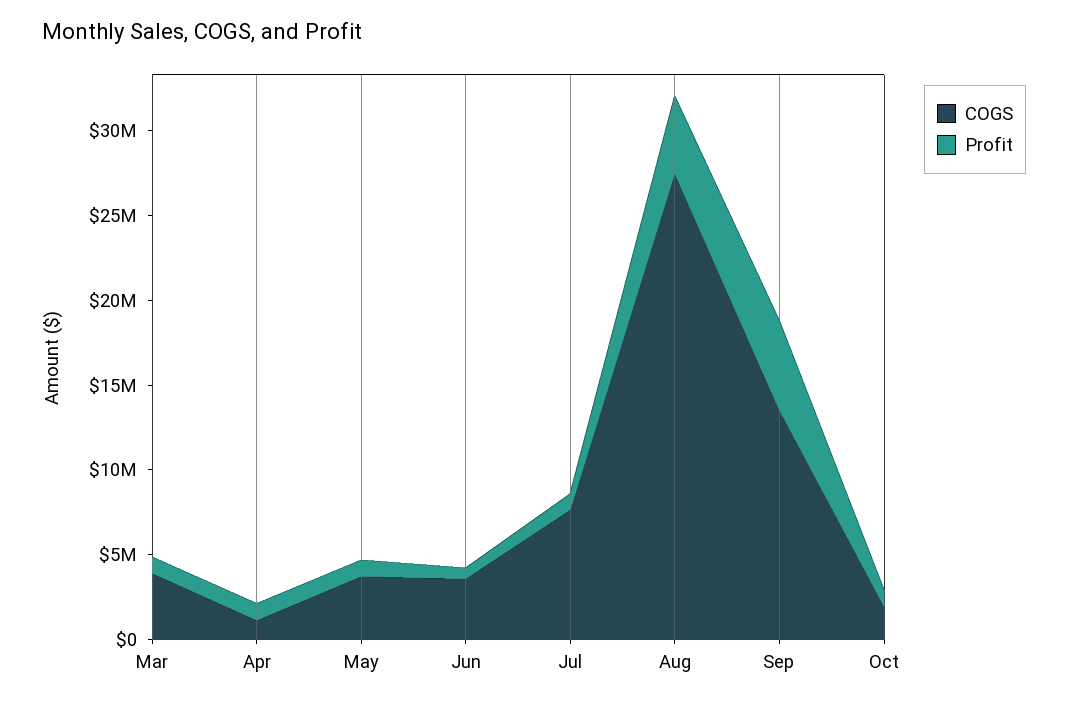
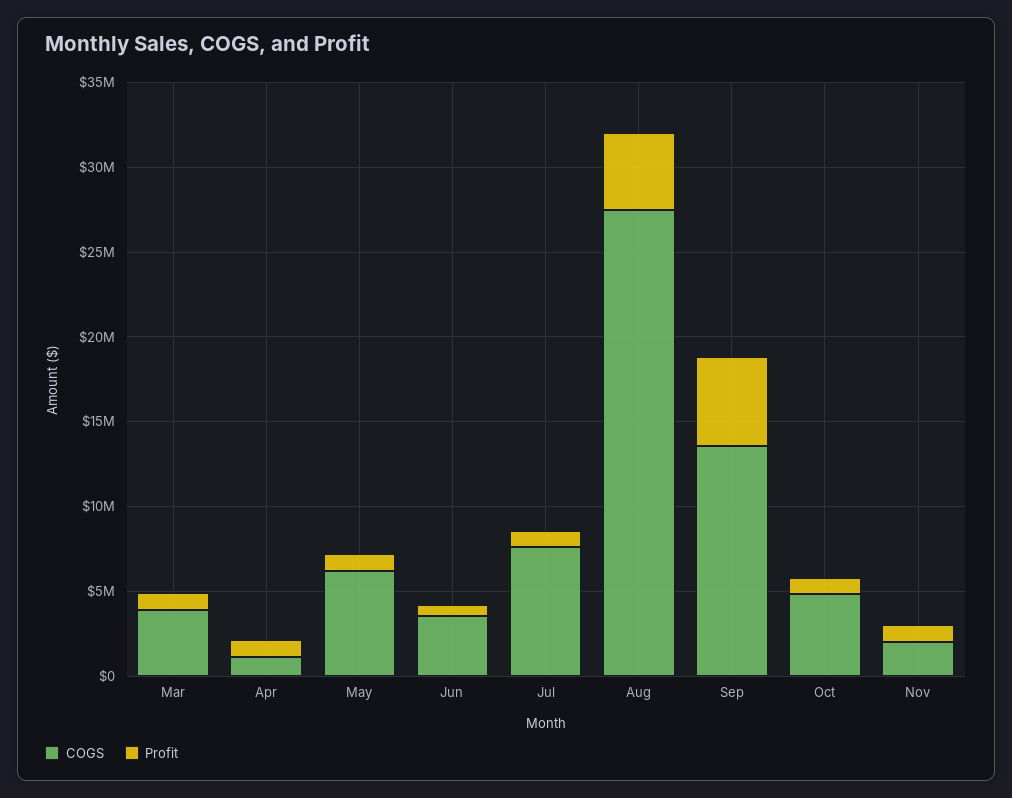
COGS, May: 4000000 -> 6000000
COGS, Oct: 2000000 -> 5000000
COGS, Nov: none -> 2000000
Profit, Nov: none -> 1000000

